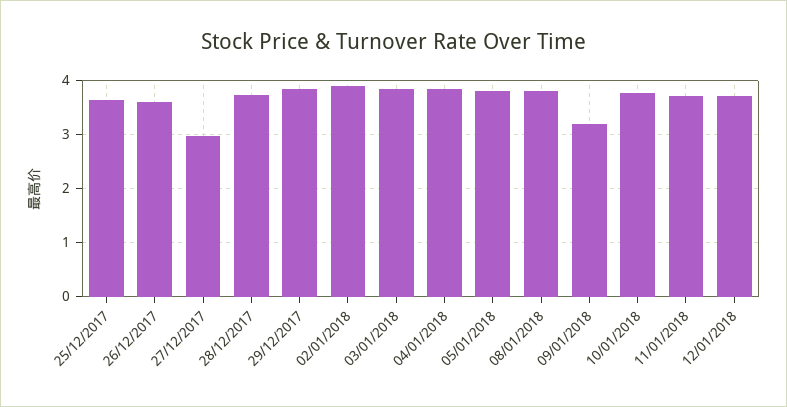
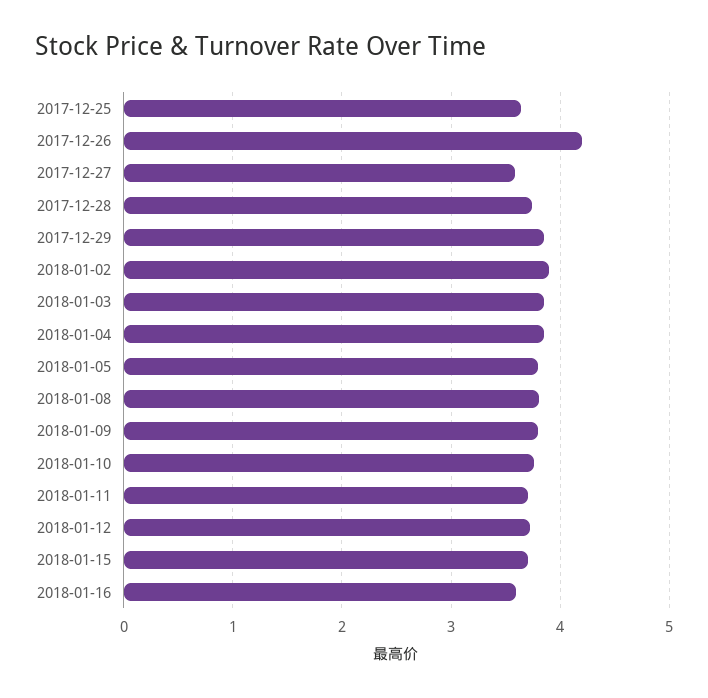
26/12/2017: 3.6 -> 4.2
27/12/2017: 3 -> 3.6
09/01/2018: 3.2 -> 3.8
2018-01-15: none -> 3.7
2018-01-16: none -> 3.6

